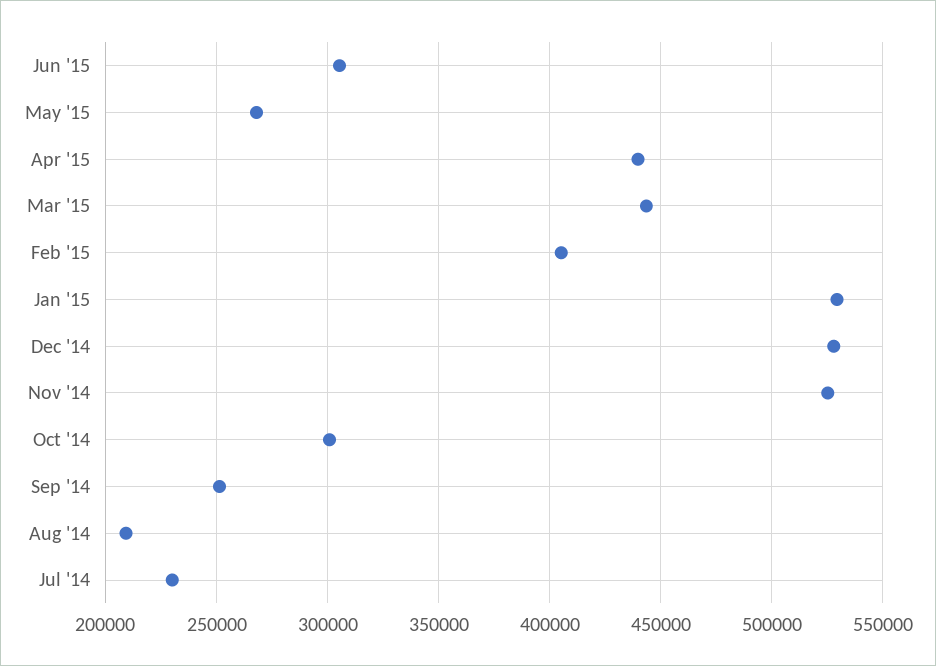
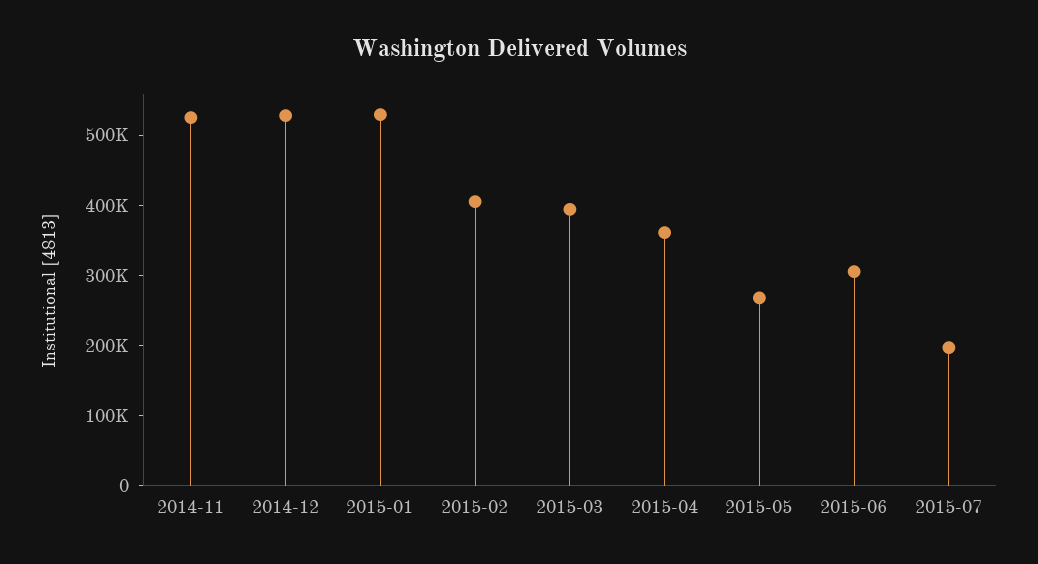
Apr '15: 440000 -> 360000
Mar '15: 445000 -> 400000
Oct '14: 300000 -> none
Sep '14: 250000 -> none
Aug '14: 210000 -> none
Jul '14: 230000 -> none
2015-07: none -> 200000

